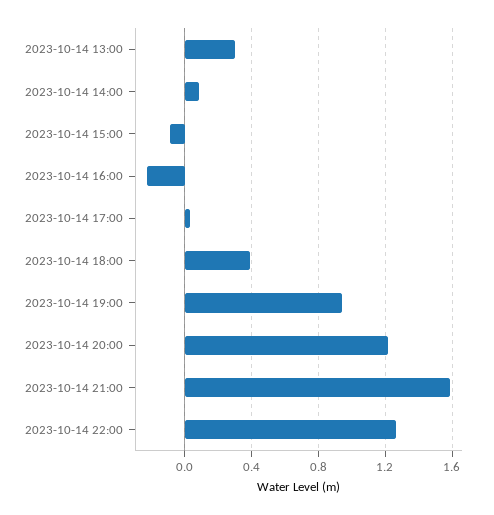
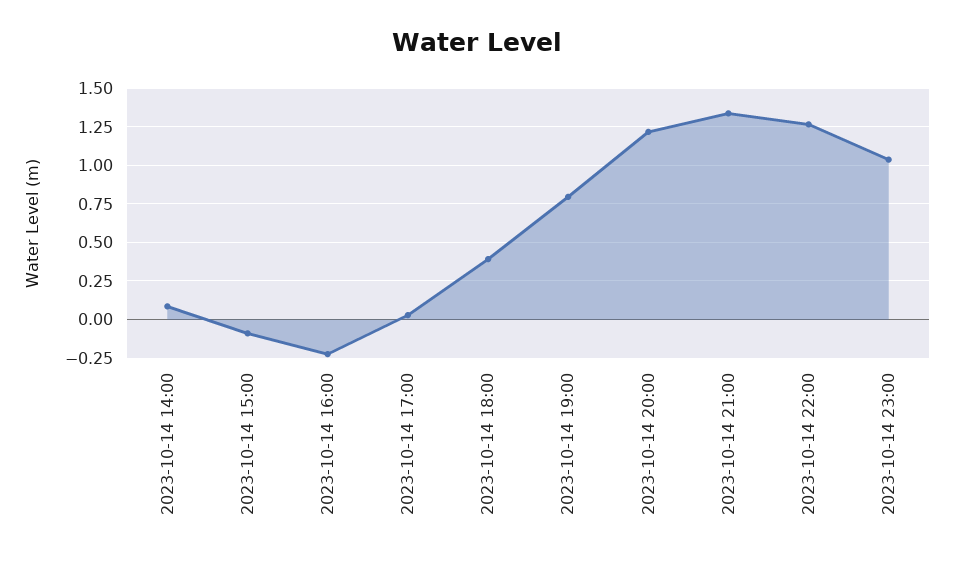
2023-10-14 13:00: 0.3 -> none
2023-10-14 19:00: 0.95 -> 0.8
2023-10-14 21:00: 1.6 -> 1.35
2023-10-14 23:00: none -> 1.05

